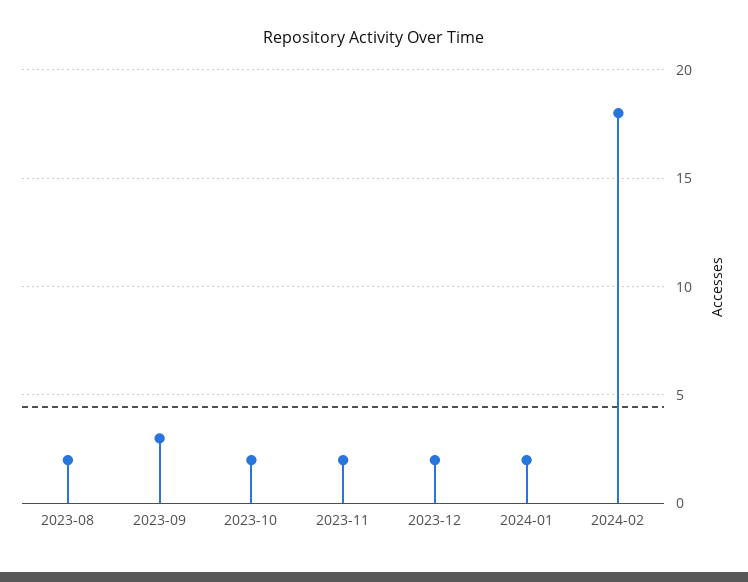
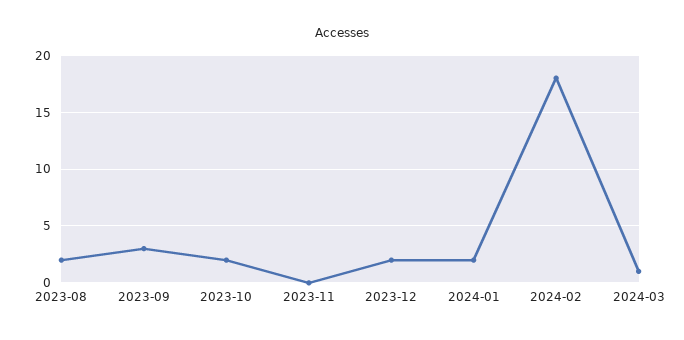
2023-11: 2 -> 0
2024-03: none -> 1

